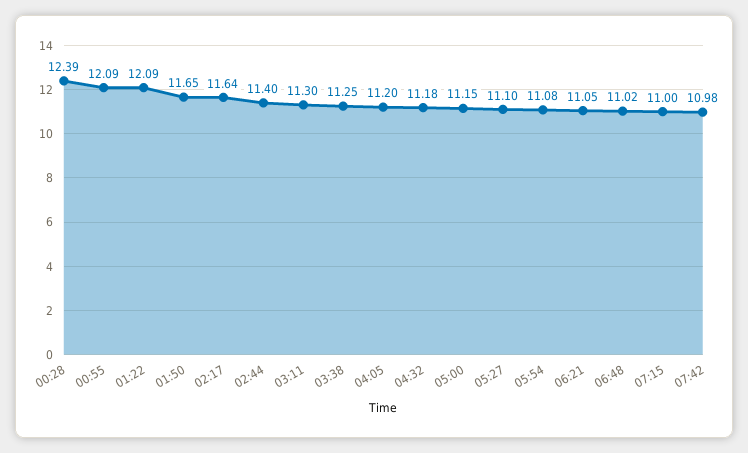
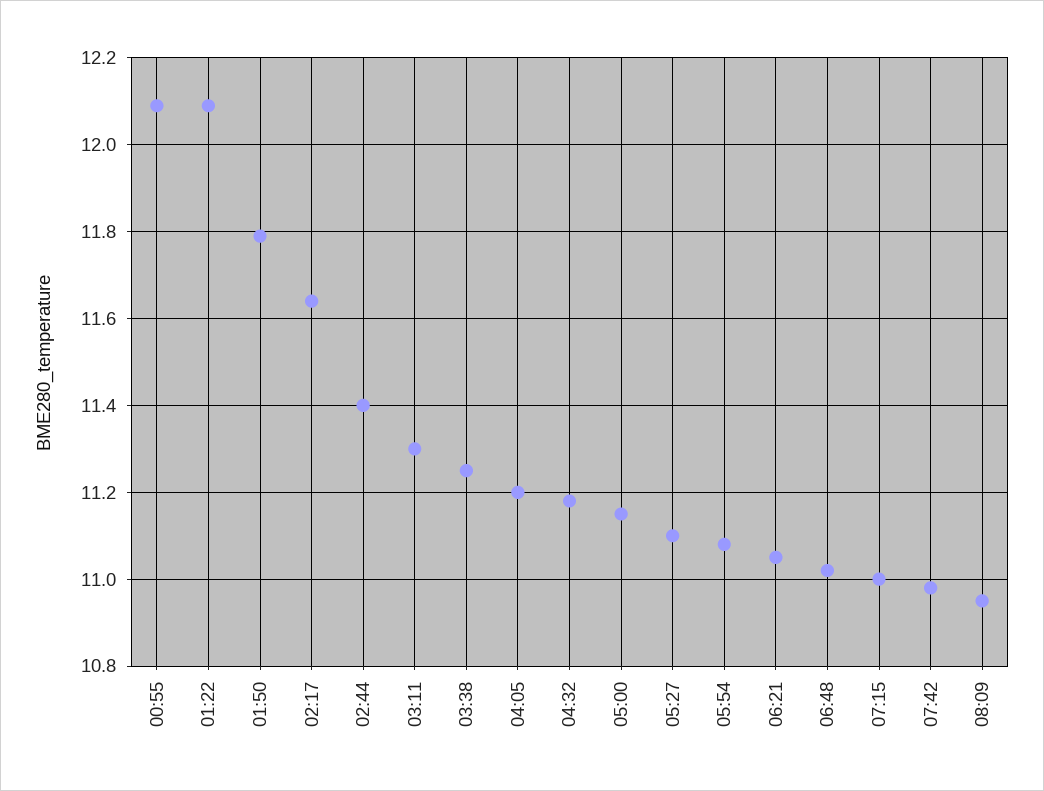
00:28: 12.39 -> none
01:50: 11.65 -> 11.8
08:09: none -> 10.95

